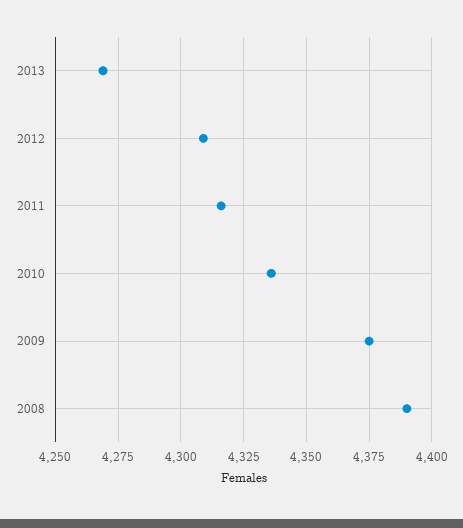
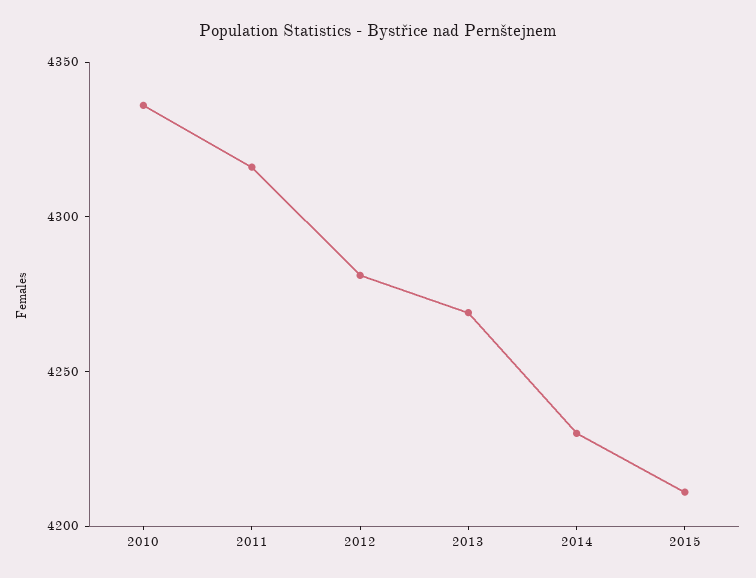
2012: 4310 -> 4280
2009: 4375 -> none
2008: 4390 -> none
2014: none -> 4230
2015: none -> 4210

